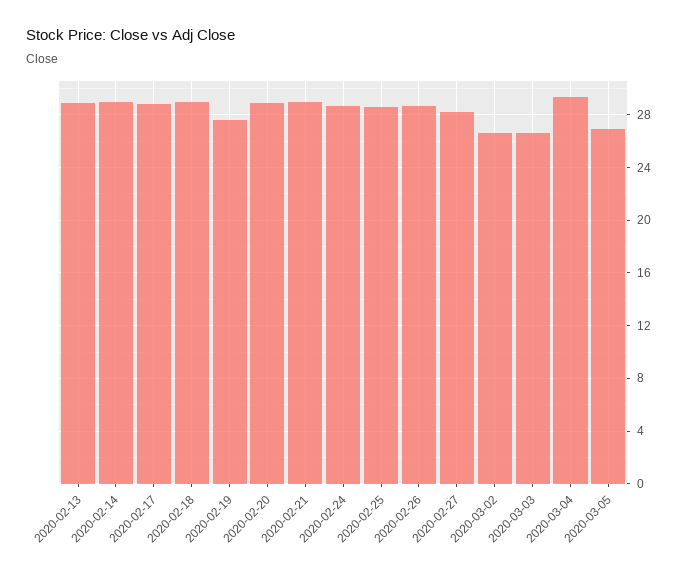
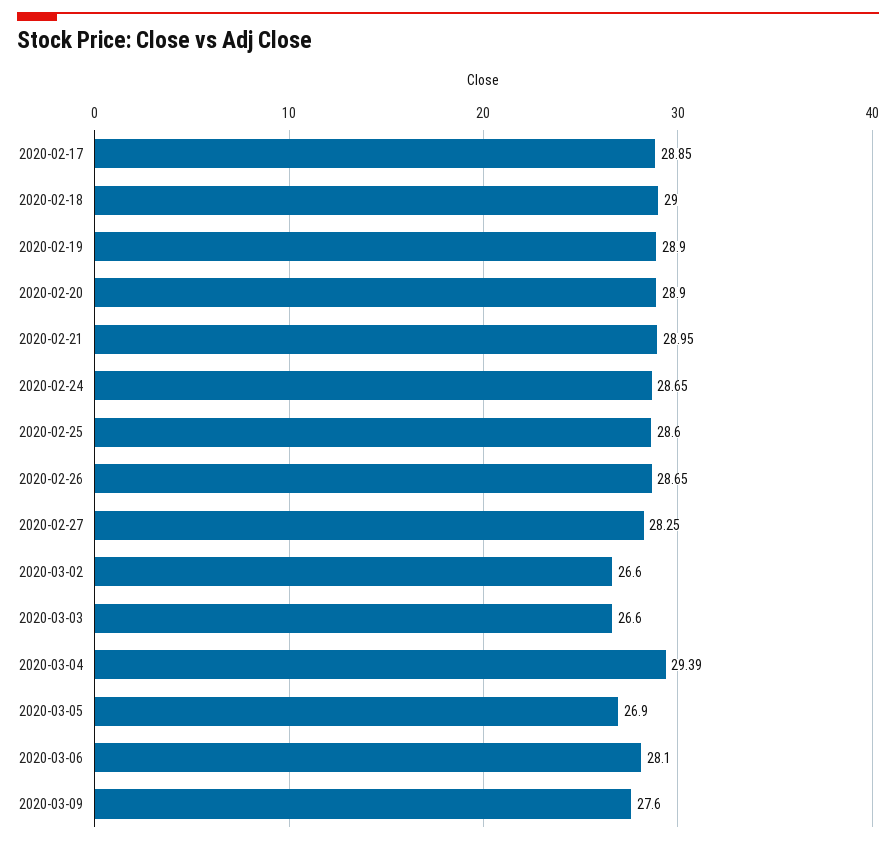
2020-02-13: 29 -> none
2020-02-14: 29 -> none
2020-02-19: 27.5 -> 28.9
2020-03-06: none -> 28.1
2020-03-09: none -> 27.6

